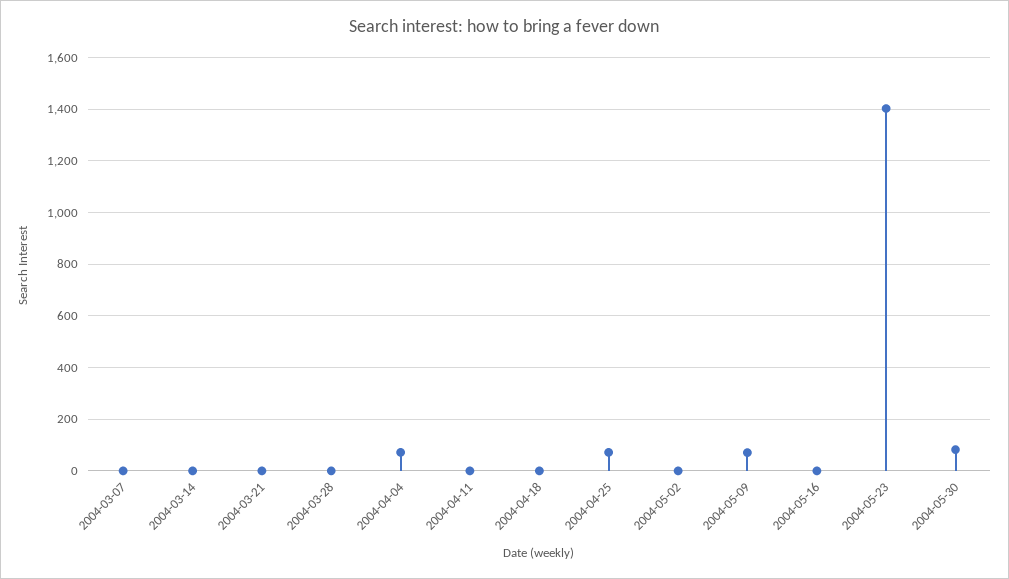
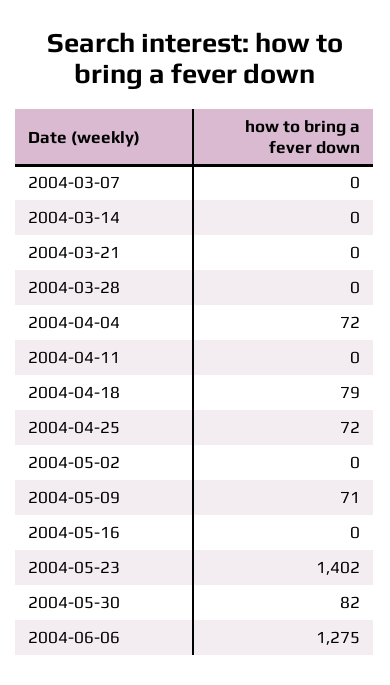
2004-04-18: 0 -> 79
2004-06-06: none -> 1275

